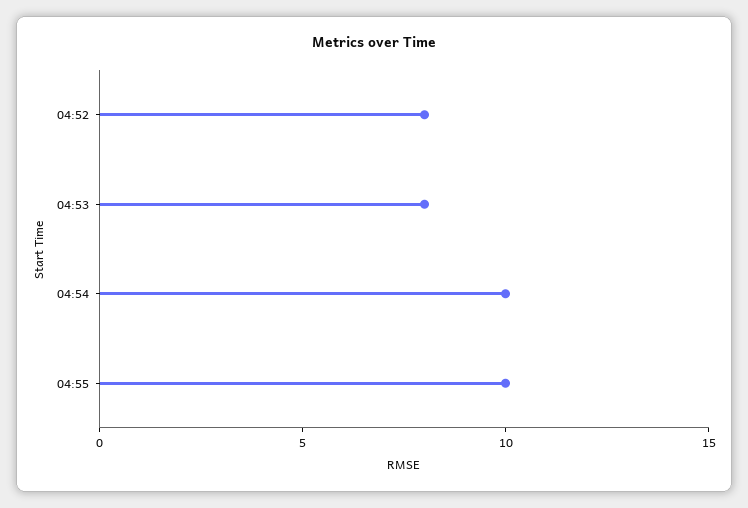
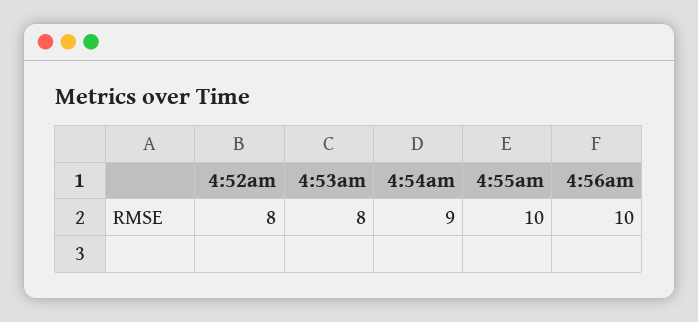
04:54: 10 -> 9
4:56am: none -> 10

